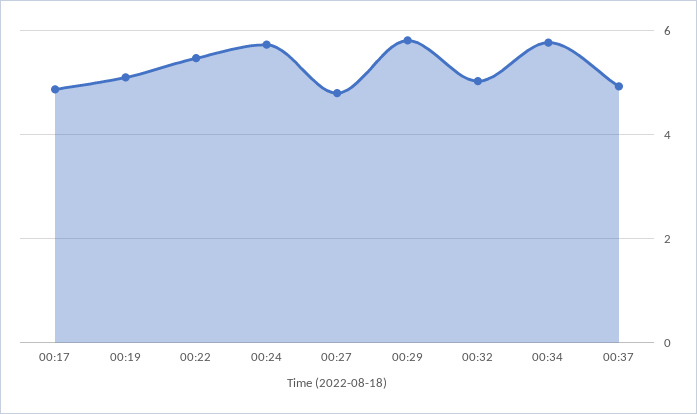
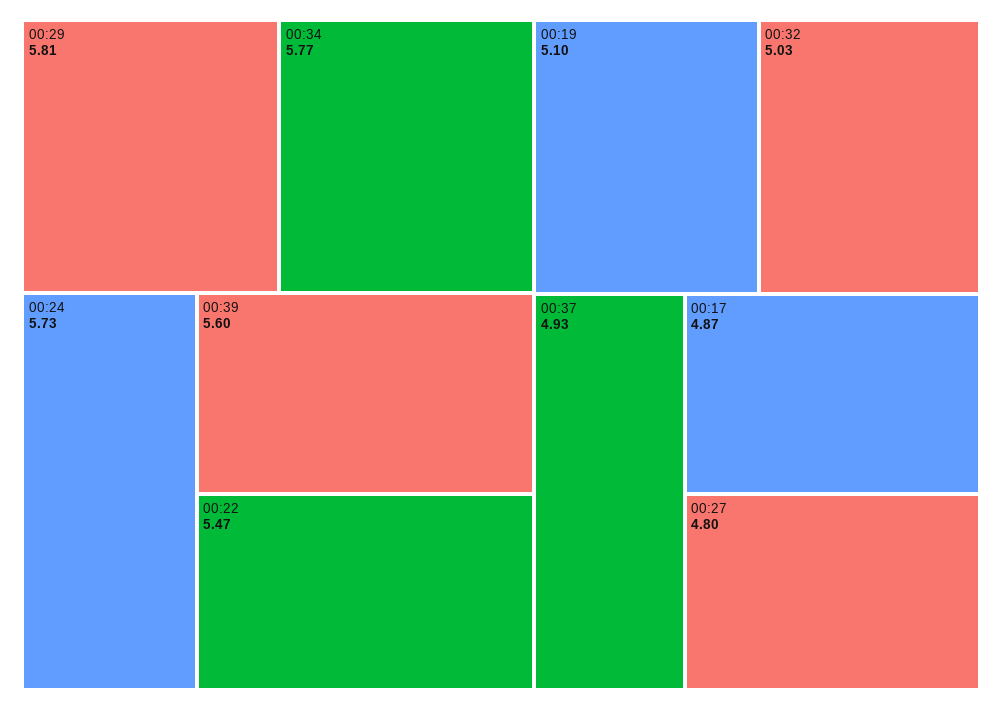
00:39: none -> 5.6

